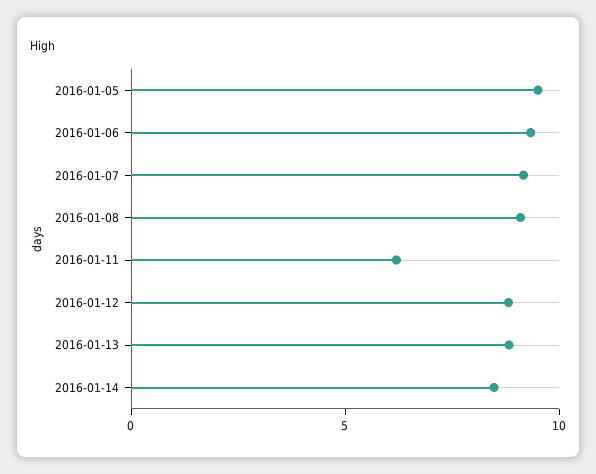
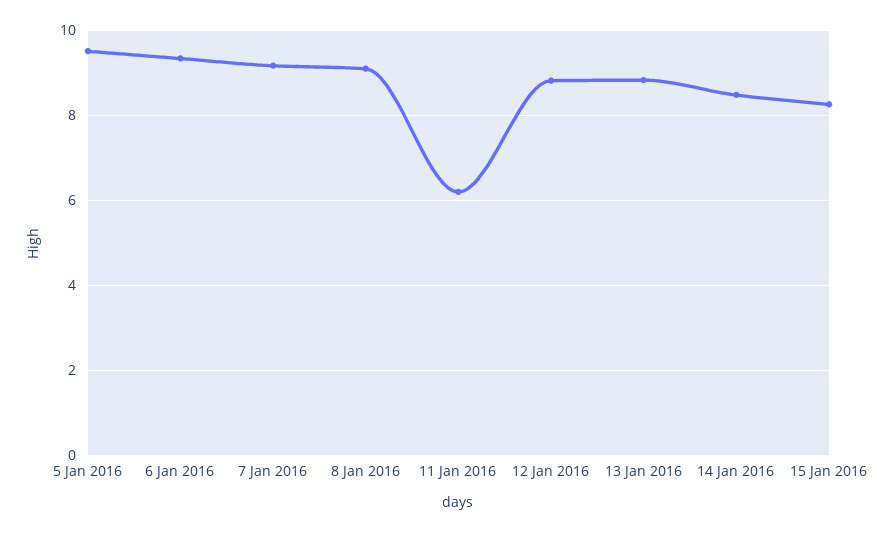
15 Jan 2016: none -> 8.2

